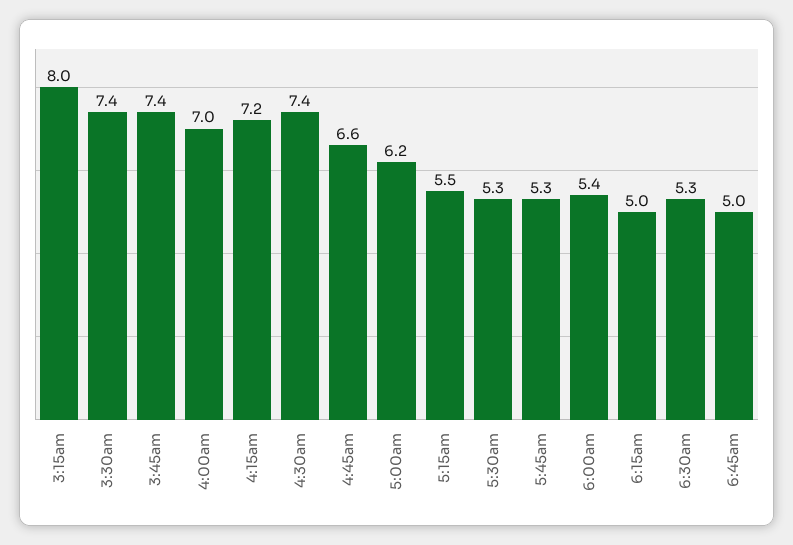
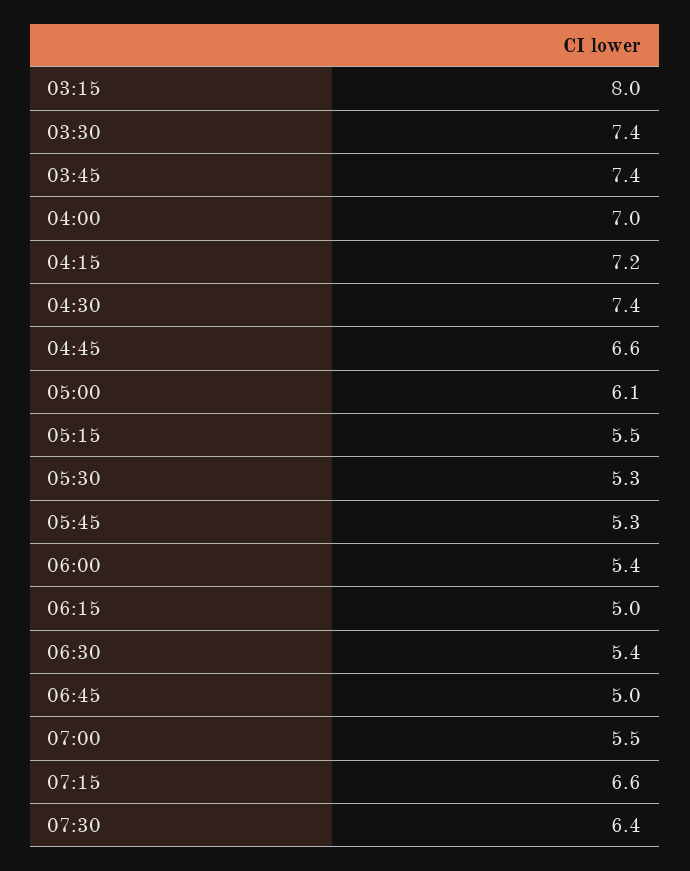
5:00am: 6.2 -> 6.1
6:30am: 5.3 -> 5.4
07:00: none -> 5.5
07:15: none -> 6.6
07:30: none -> 6.4

